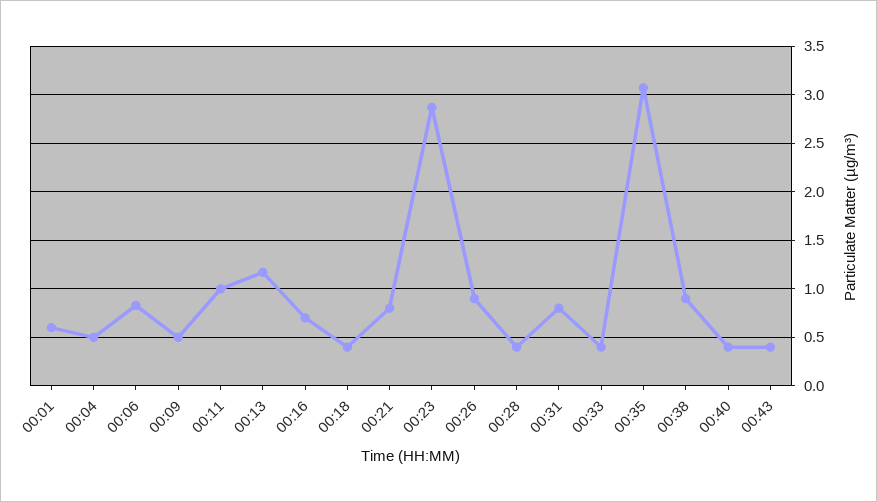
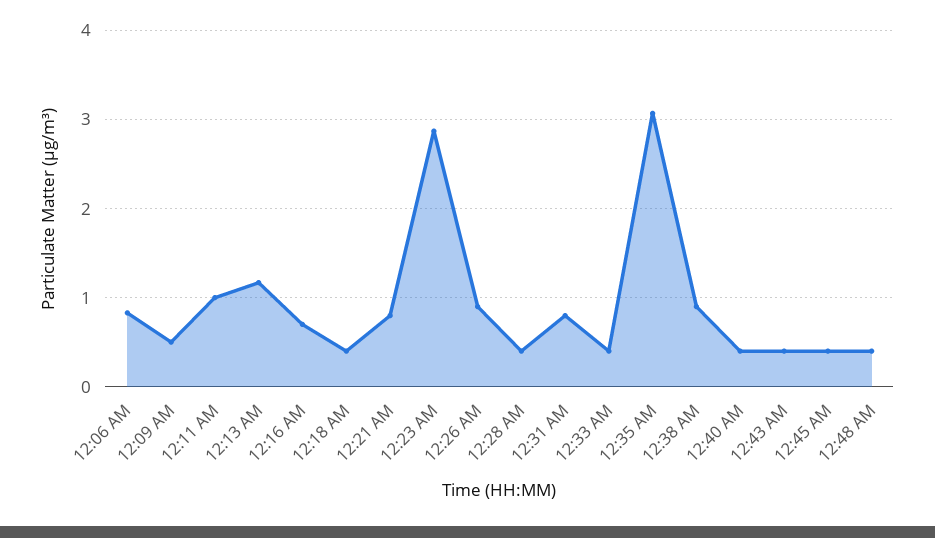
00:01: 0.6 -> none
00:04: 0.5 -> none
12:45 AM: none -> 0.4
12:48 AM: none -> 0.4

